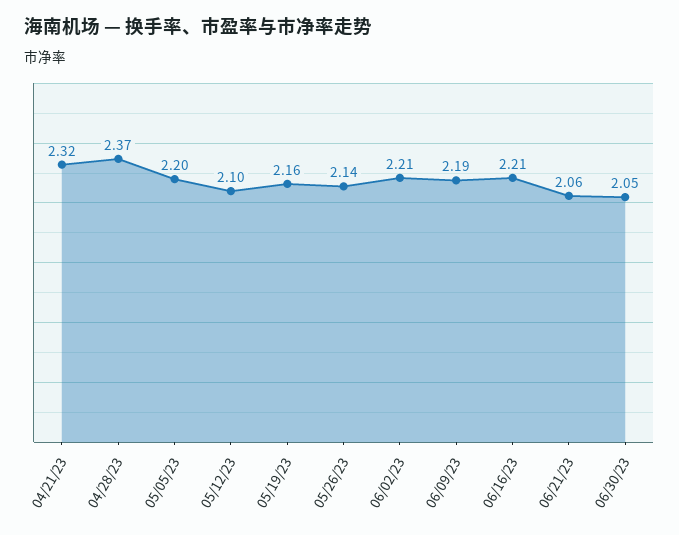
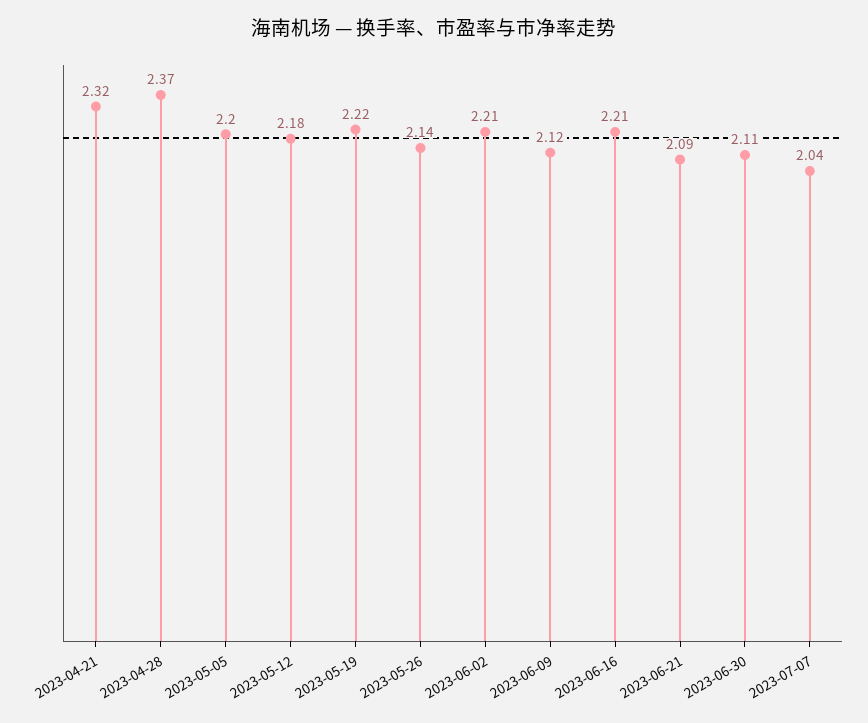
05/12/23: 2.1 -> 2.18
05/19/23: 2.16 -> 2.22
06/09/23: 2.19 -> 2.12
06/21/23: 2.06 -> 2.09
06/30/23: 2.05 -> 2.11
2023-07-07: none -> 2.04

